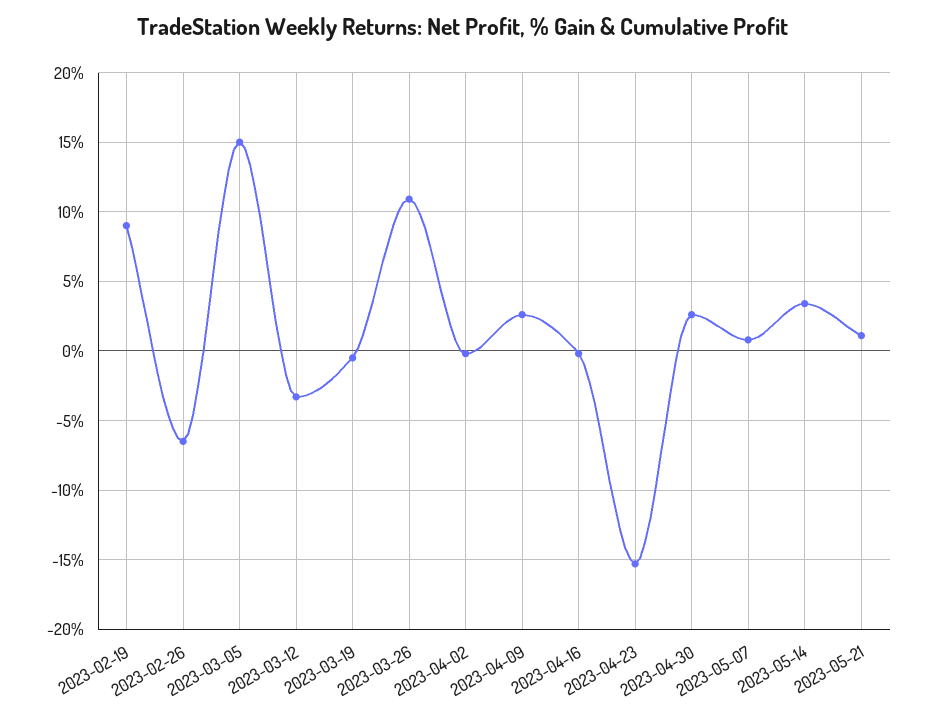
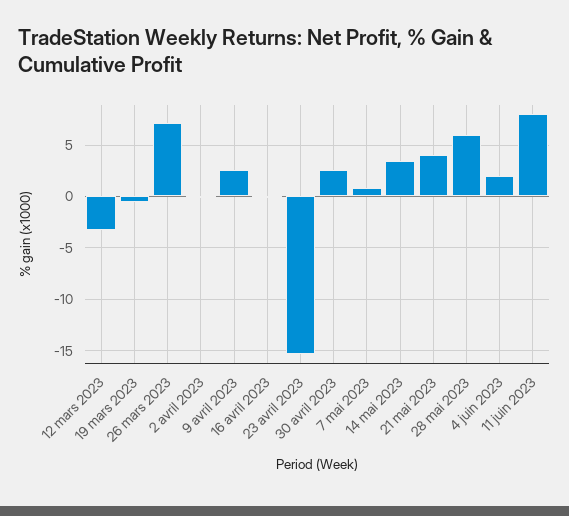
2023-02-19: 9 -> none
2023-02-26: -6.5 -> none
2023-03-05: 15 -> none
2023-03-26: 11 -> 7
2023-05-21: 1 -> 4
28 mai 2023: none -> 6
4 juin 2023: none -> 2
11 juin 2023: none -> 8

